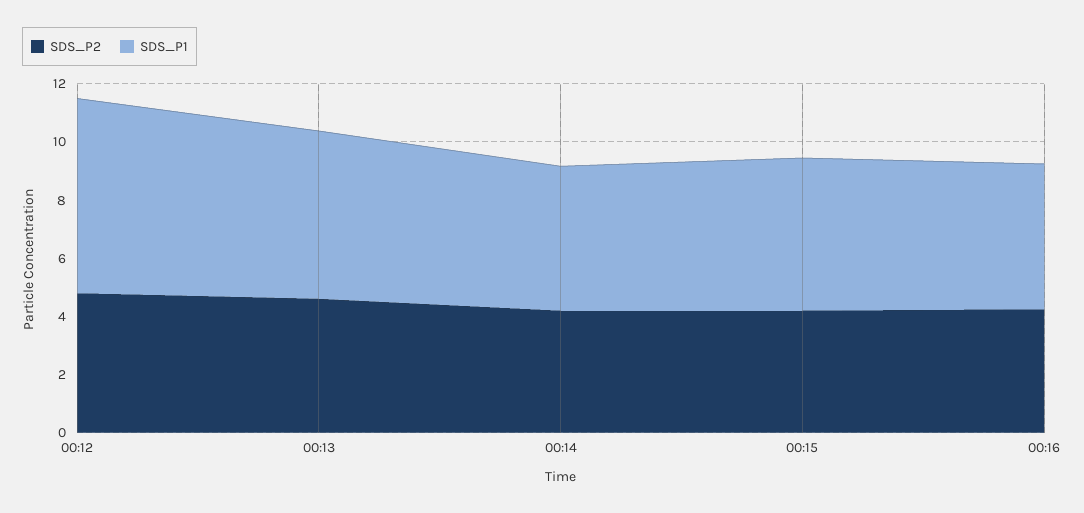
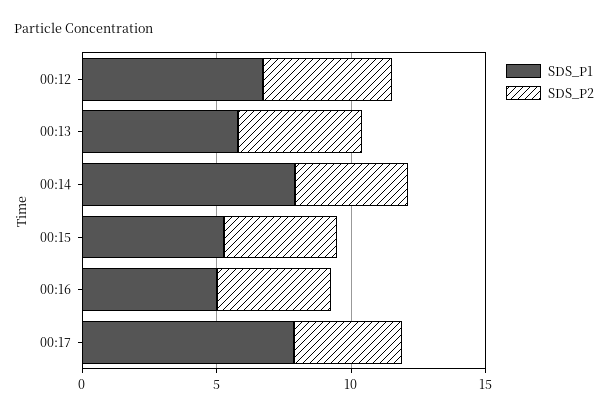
SDS_P1, 00:14: 5 -> 8
SDS_P1, 00:17: none -> 8
SDS_P2, 00:17: none -> 4

